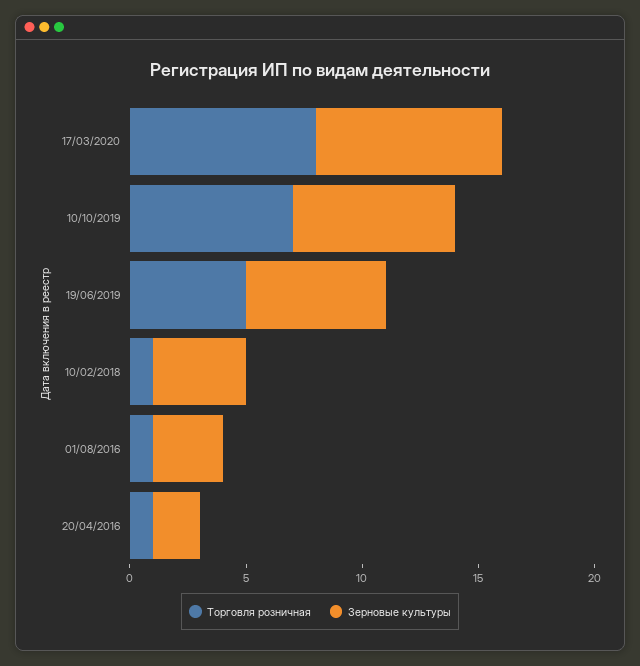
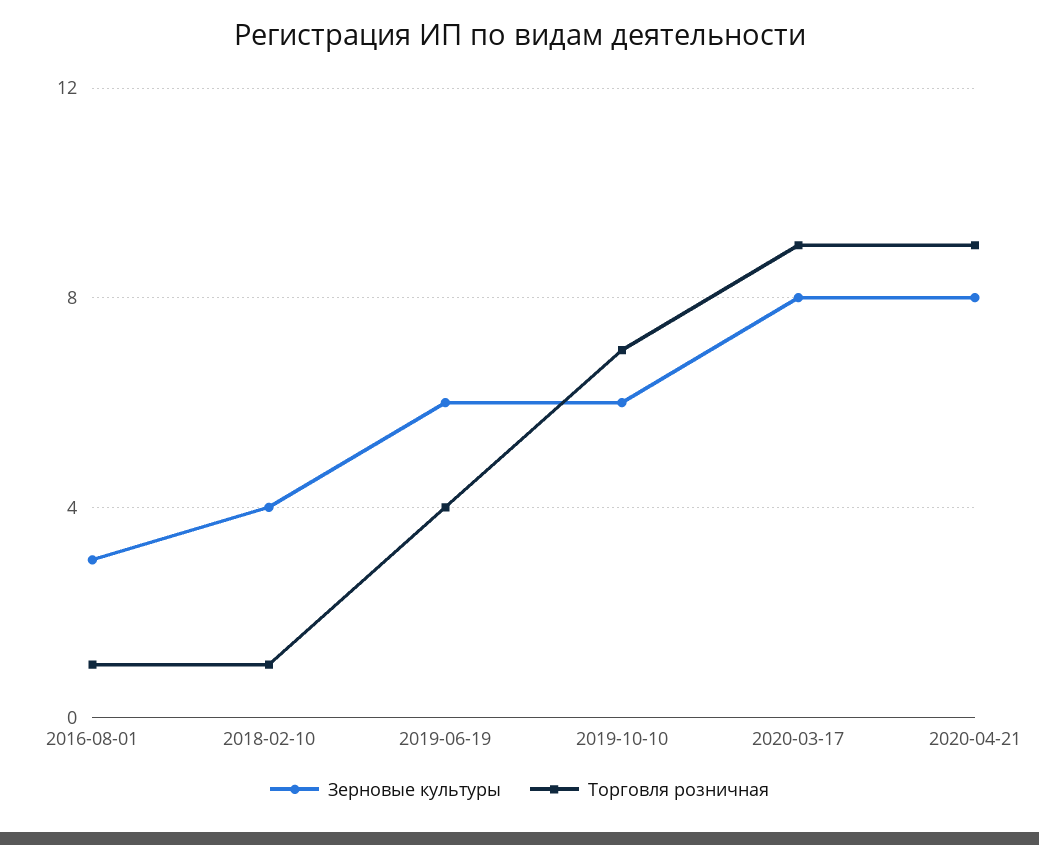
Торговля розничная, 17/03/2020: 8 -> 9
Зерновые культуры, 10/10/2019: 7 -> 6
Торговля розничная, 19/06/2019: 5 -> 4
Торговля розничная, 20/04/2016: 1 -> none
Зерновые культуры, 20/04/2016: 2 -> none
Зерновые культуры, 2020-04-21: none -> 8
Торговля розничная, 2020-04-21: none -> 9

